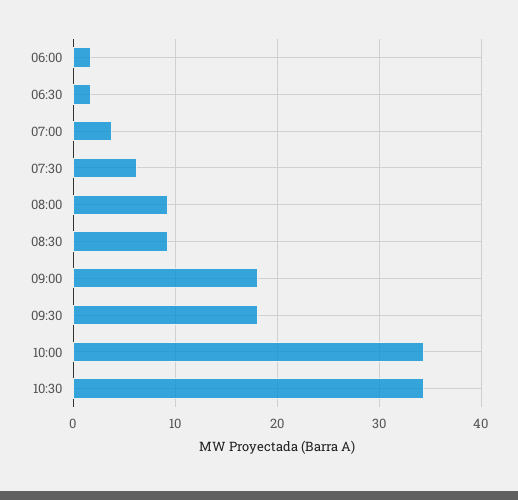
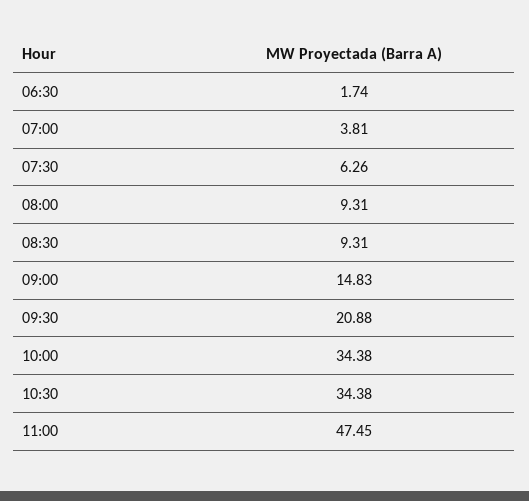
06:00: 2 -> none
09:00: 18 -> 14.83
09:30: 18 -> 20.88
11:00: none -> 47.45

